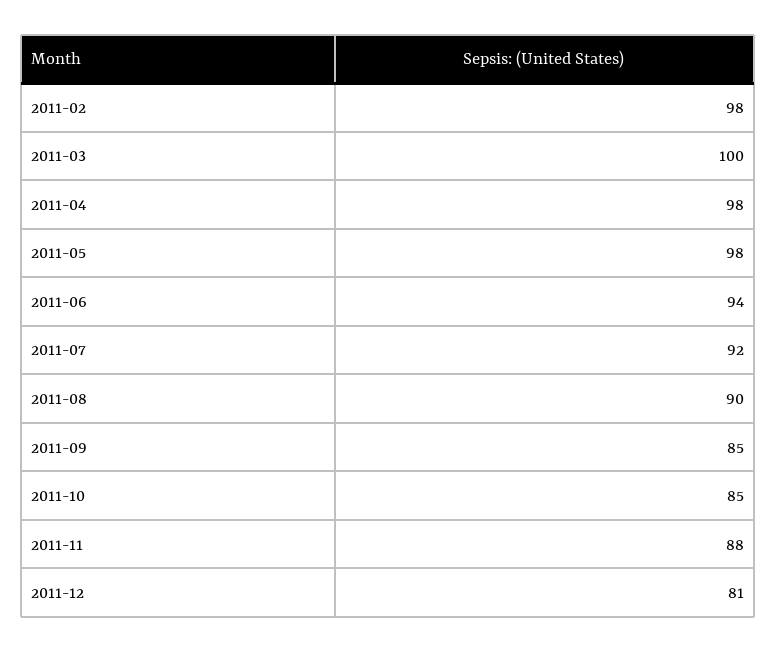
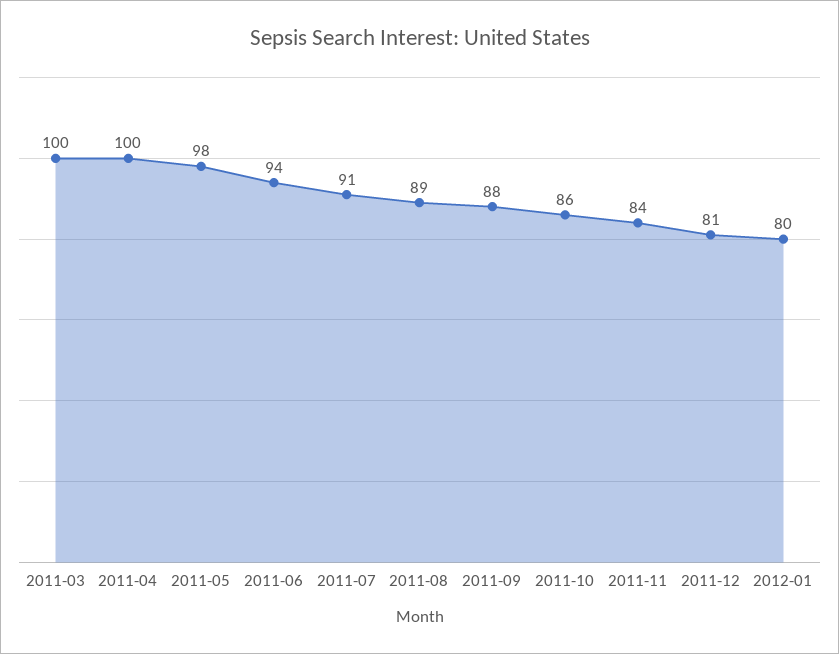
2011-02: 98 -> none
2011-04: 98 -> 100
2011-07: 92 -> 91
2011-08: 90 -> 89
2011-09: 85 -> 88
2011-10: 85 -> 86
2011-11: 88 -> 84
2012-01: none -> 80

